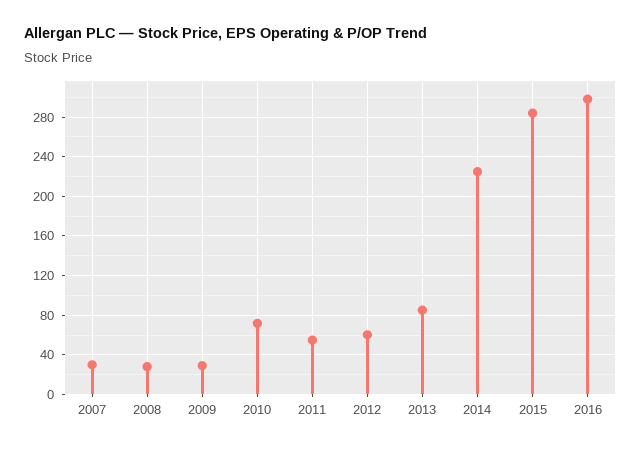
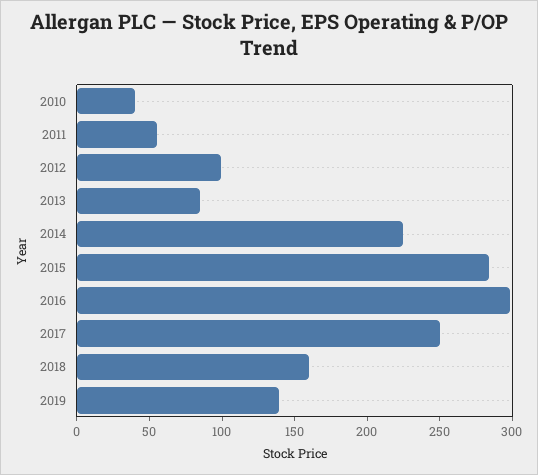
2007: 30 -> none
2008: 30 -> none
2009: 30 -> none
2010: 70 -> 40
2012: 60 -> 100
2017: none -> 250
2018: none -> 160
2019: none -> 140

